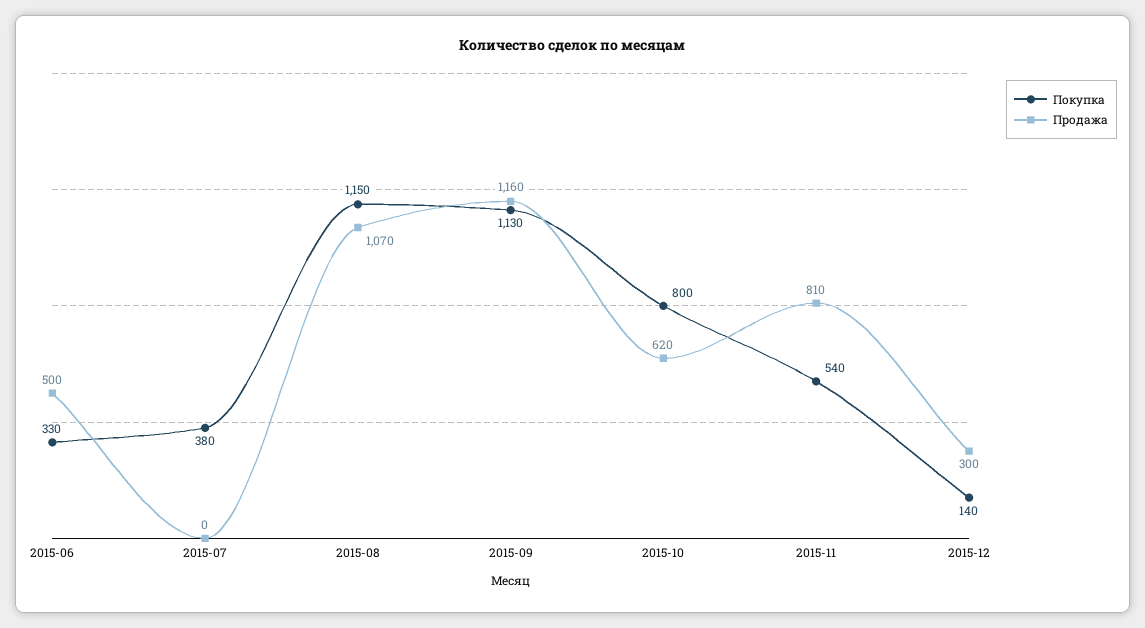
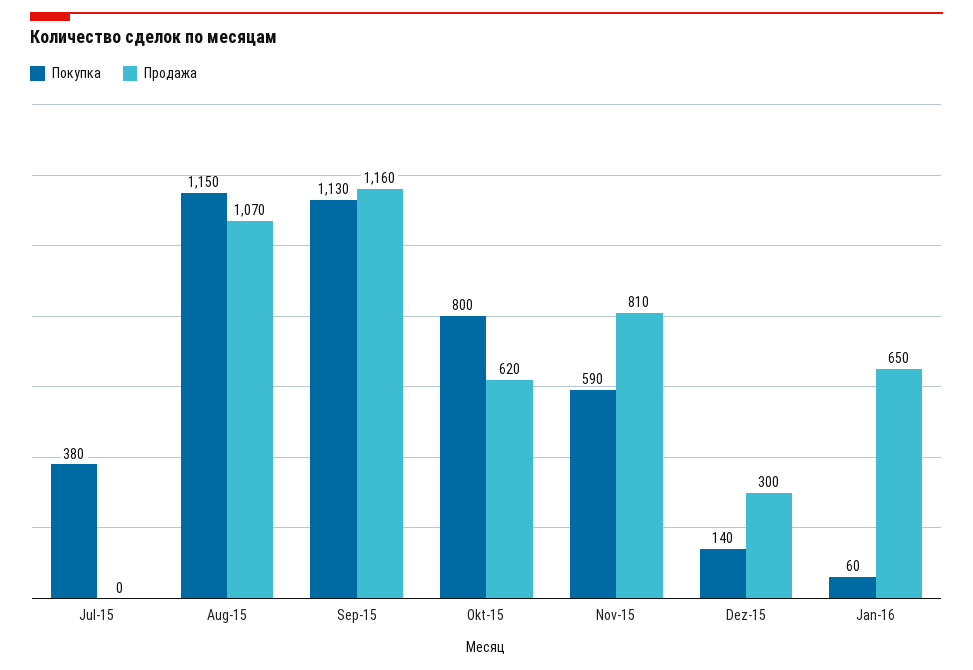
Покупка, 2015-06: 330 -> none
Продажа, 2015-06: 500 -> none
Покупка, 2015-11: 540 -> 590
Покупка, Jan-16: none -> 60
Продажа, Jan-16: none -> 650

